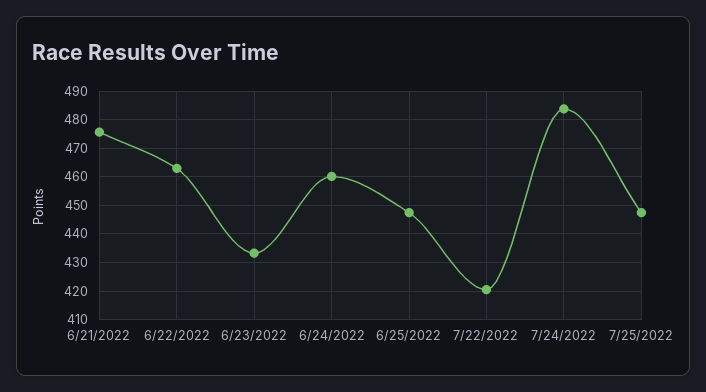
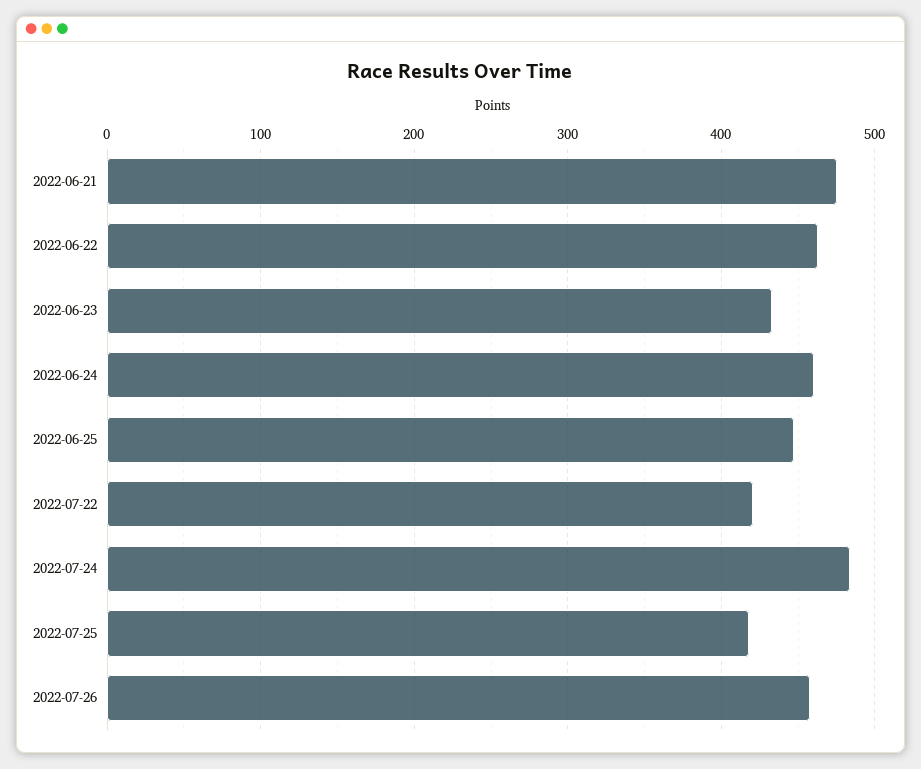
7/25/2022: 447.5 -> 420
2022-07-26: none -> 460

